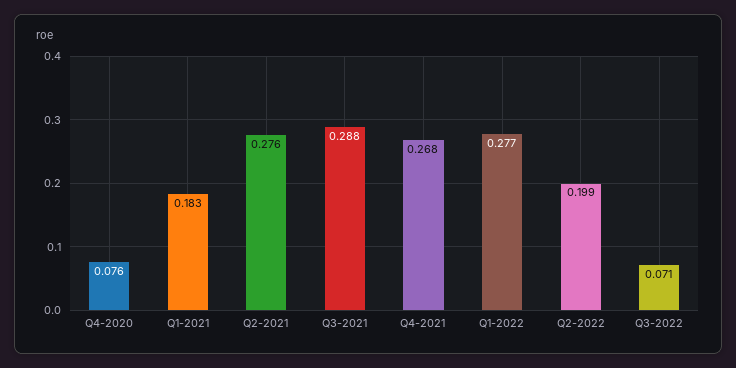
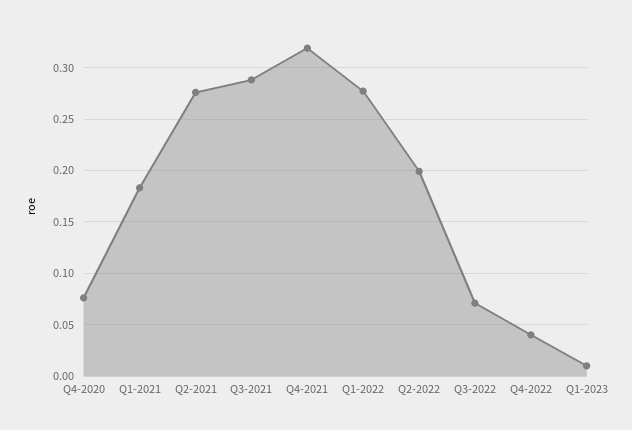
Q4-2021: 0.268 -> 0.32
Q4-2022: none -> 0.04
Q1-2023: none -> 0.01

